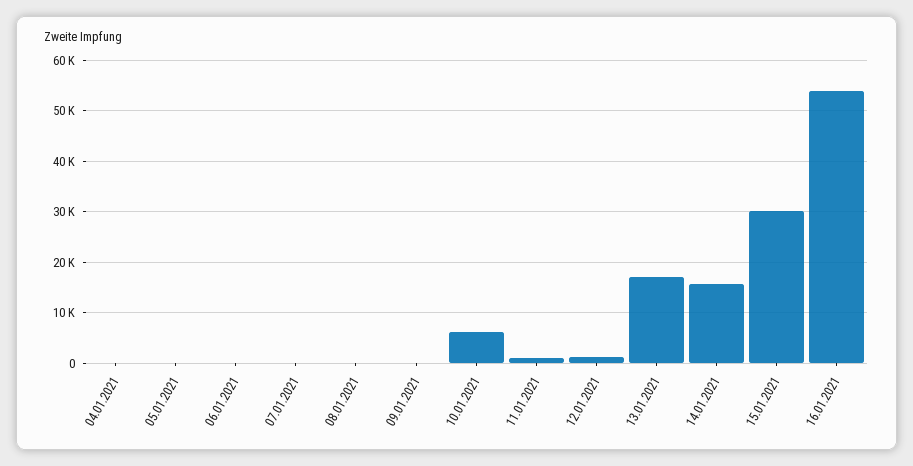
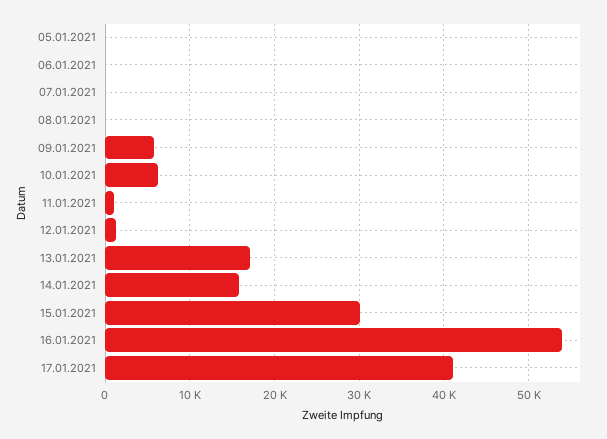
04.01.2021: 0 -> none
09.01.2021: 0 -> 6000
17.01.2021: none -> 41000

